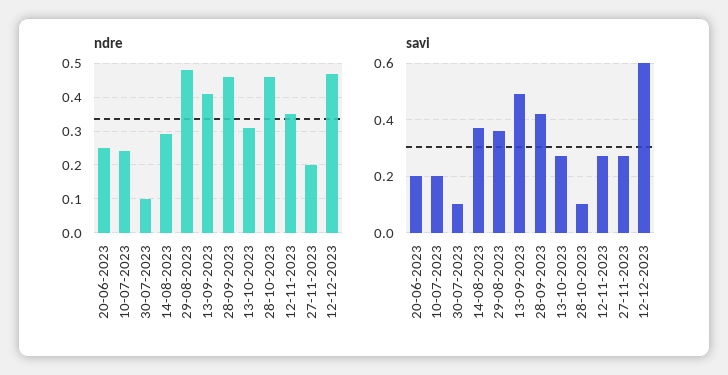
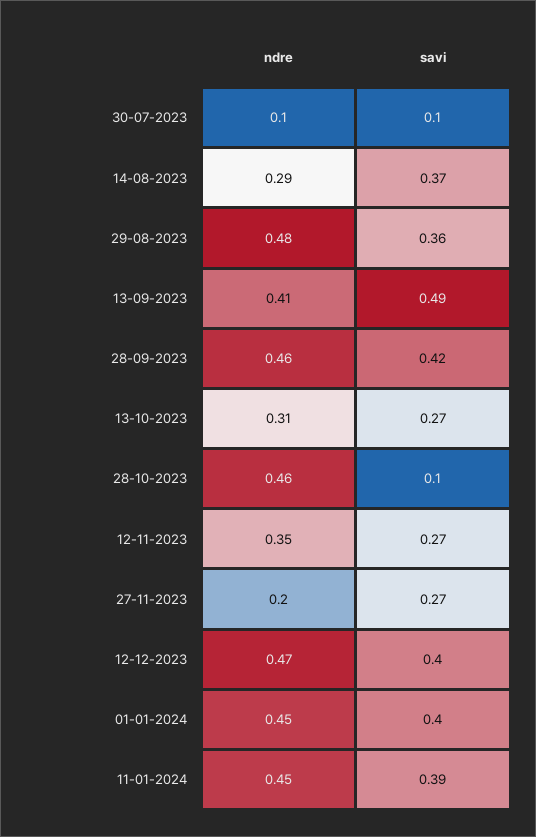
ndre, 20-06-2023: 0.25 -> none
ndre, 10-07-2023: 0.25 -> none
savi, 20-06-2023: 0.2 -> none
savi, 10-07-2023: 0.2 -> none
savi, 12-12-2023: 0.6 -> 0.4
ndre, 01-01-2024: none -> 0.45
savi, 01-01-2024: none -> 0.4
ndre, 11-01-2024: none -> 0.45
savi, 11-01-2024: none -> 0.39

